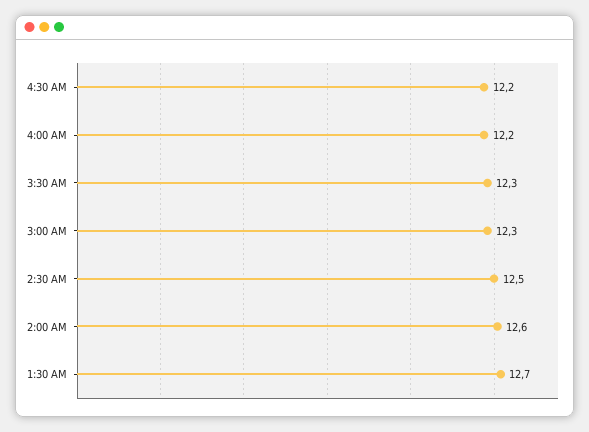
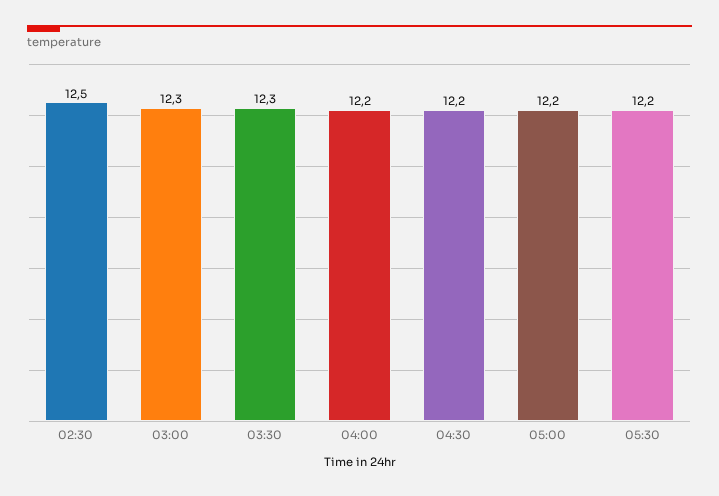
2:00 AM: 12.6 -> none
1:30 AM: 12.7 -> none
05:00: none -> 12.2
05:30: none -> 12.2

